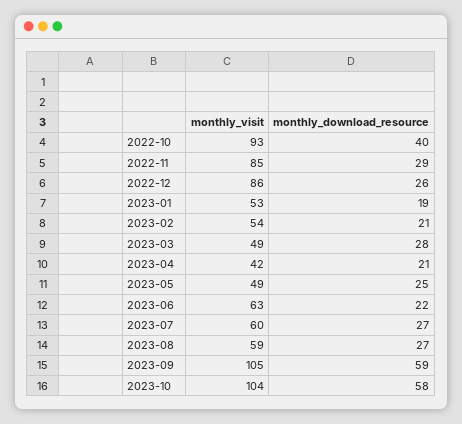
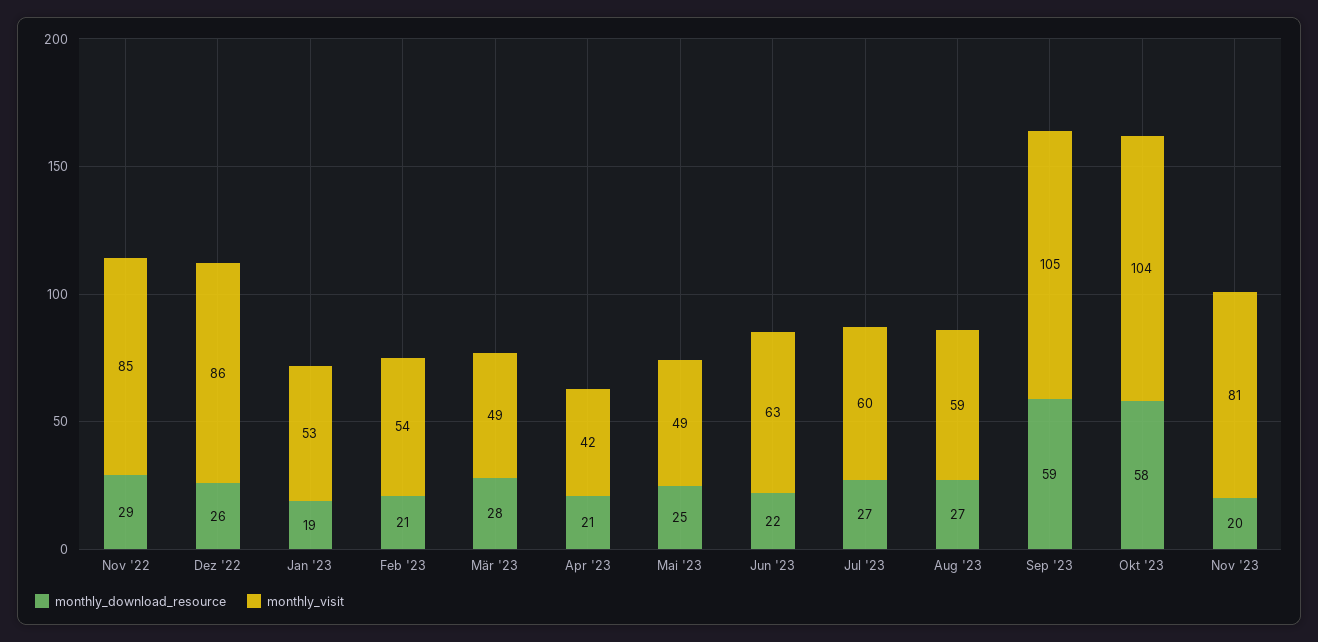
monthly_visit, 2022-10: 93 -> none
monthly_download_resource, 2022-10: 40 -> none
monthly_download_resource, Nov '23: none -> 20
monthly_visit, Nov '23: none -> 81

